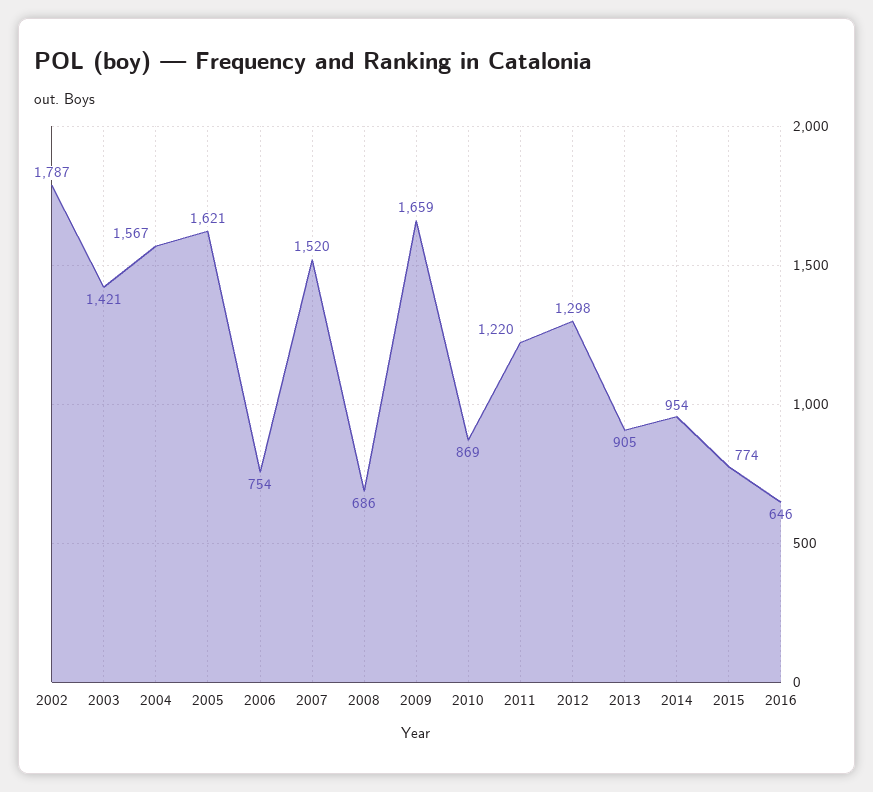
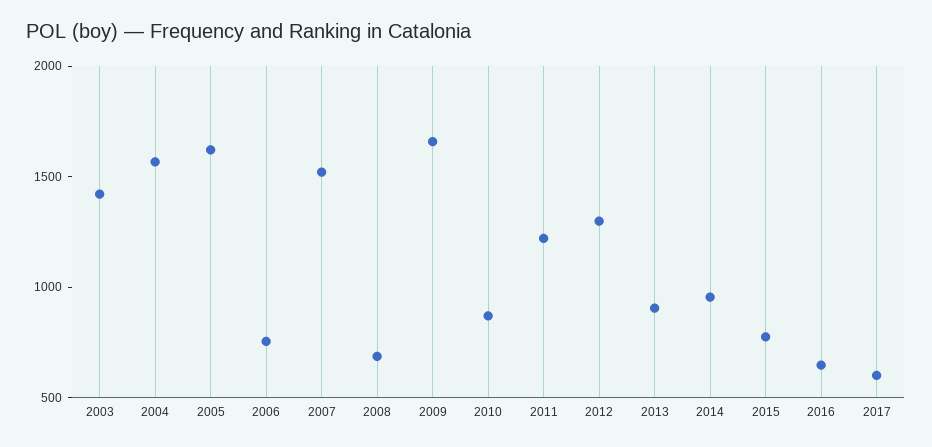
2002: 1787 -> none
2017: none -> 600

